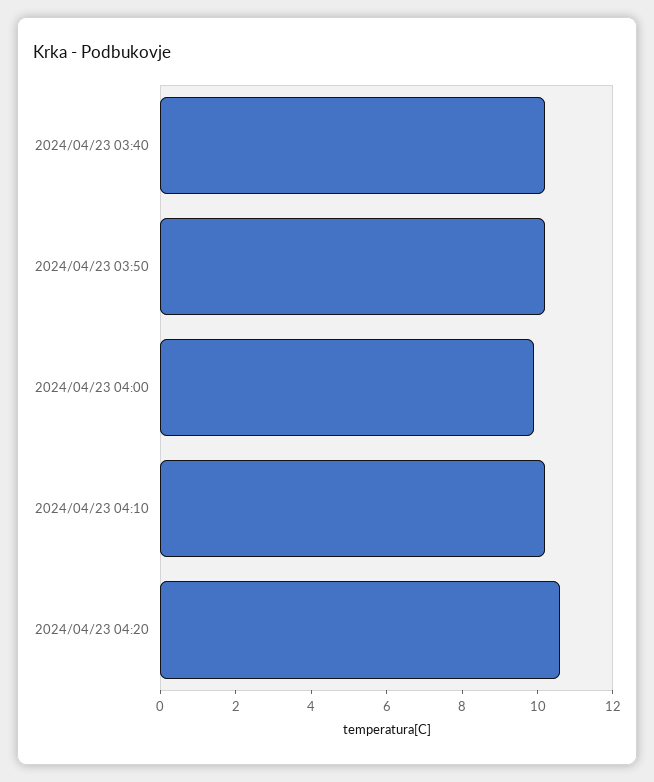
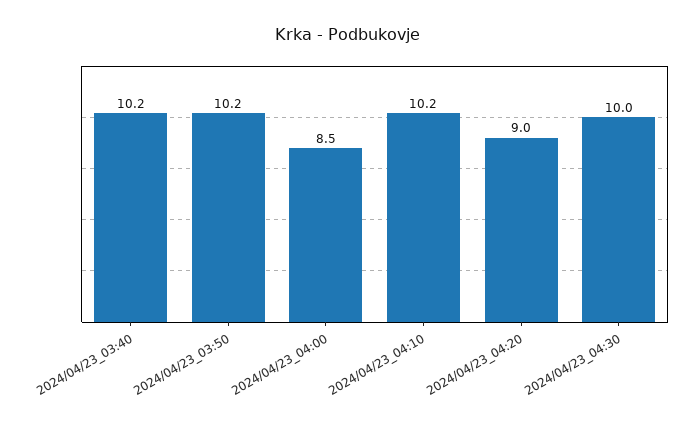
2024/04/23 04:00: 10 -> 8.5
2024/04/23 04:20: 10.5 -> 9
2024/04/23_04:30: none -> 10

